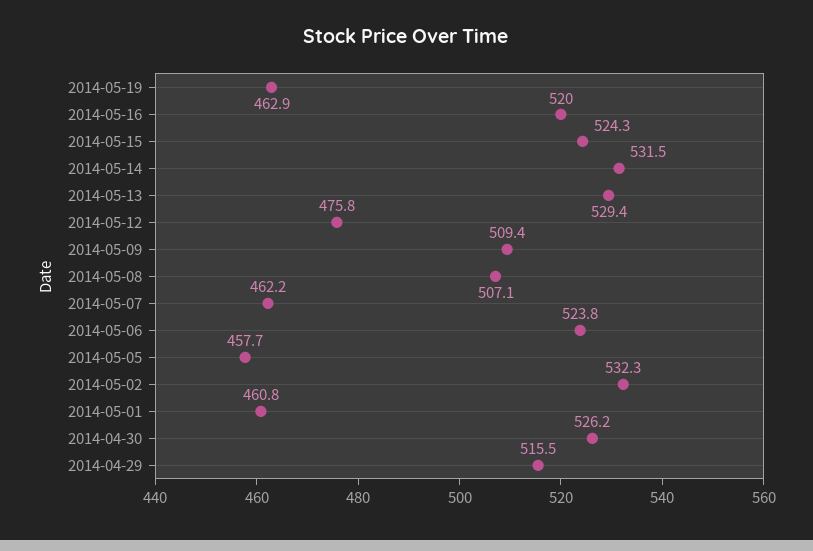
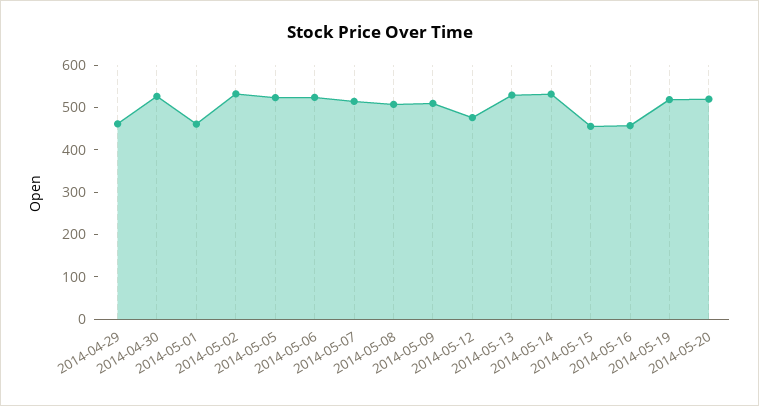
2014-05-19: 462.9 -> 520
2014-05-16: 520 -> 460
2014-05-15: 524.3 -> 460
2014-05-07: 462.2 -> 520
2014-05-05: 457.7 -> 520
2014-04-29: 515.5 -> 460
2014-05-20: none -> 520

